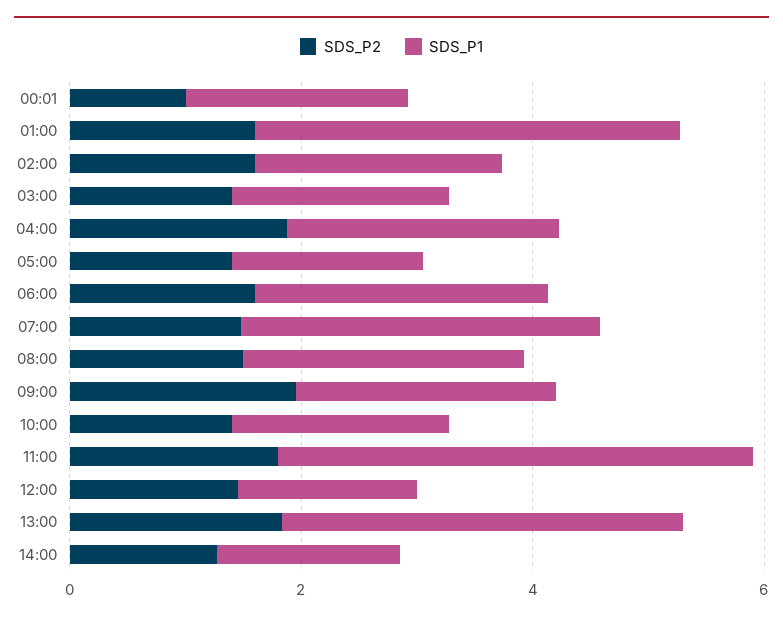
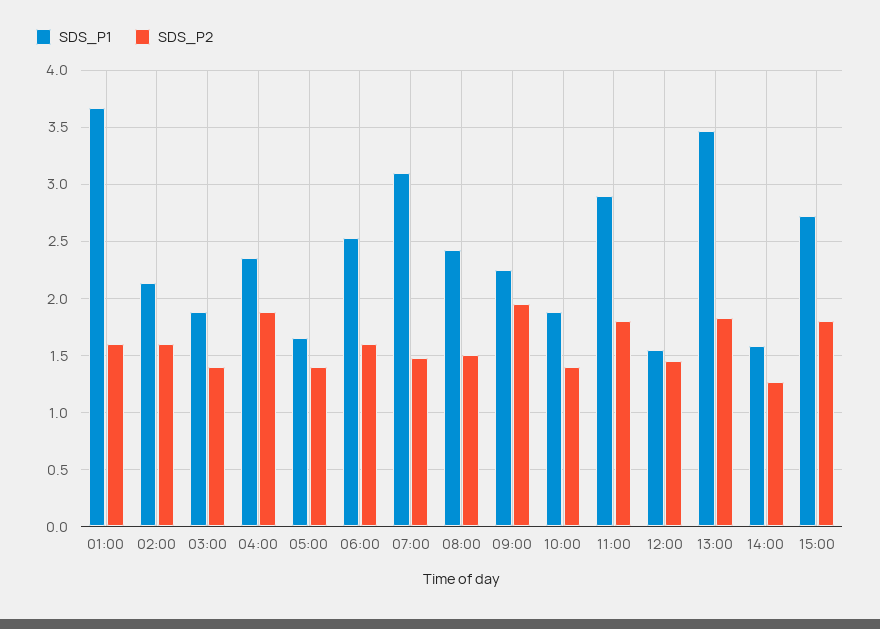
SDS_P2, 00:01: 1 -> none
SDS_P1, 00:01: 2 -> none
SDS_P1, 11:00: 4 -> 2.9
SDS_P1, 15:00: none -> 2.7
SDS_P2, 15:00: none -> 1.8

